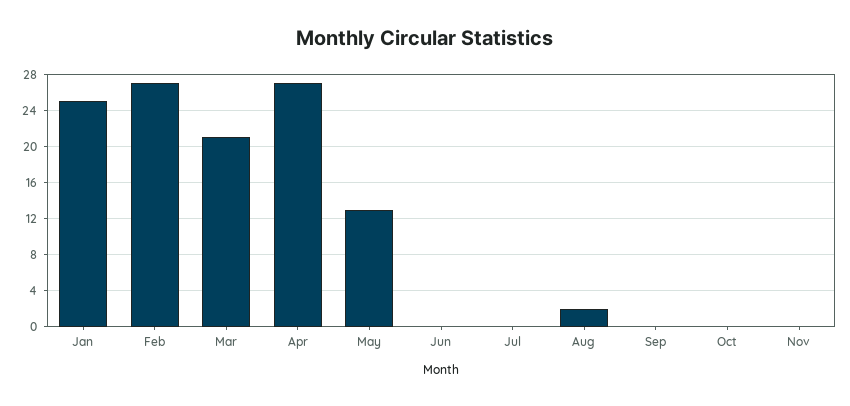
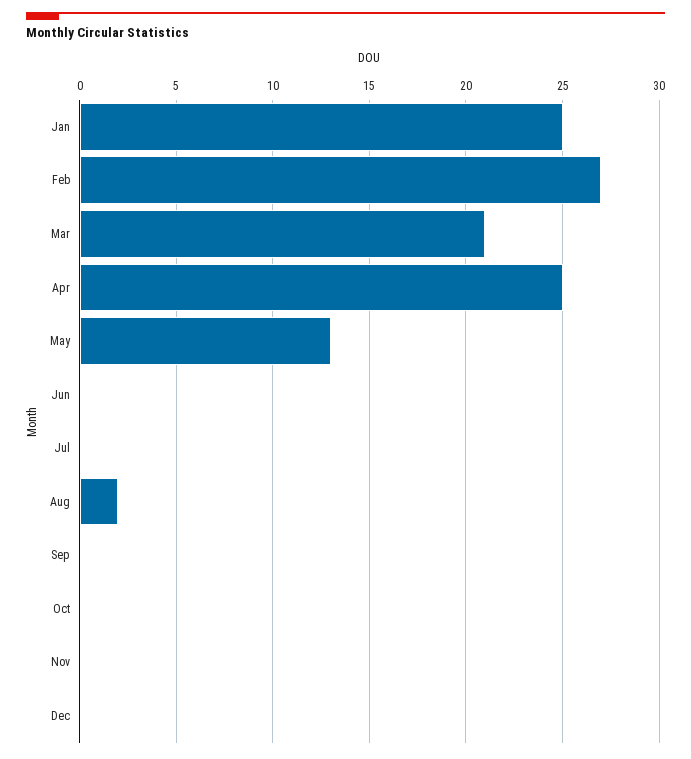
Apr: 27 -> 25
Dec: none -> 0

